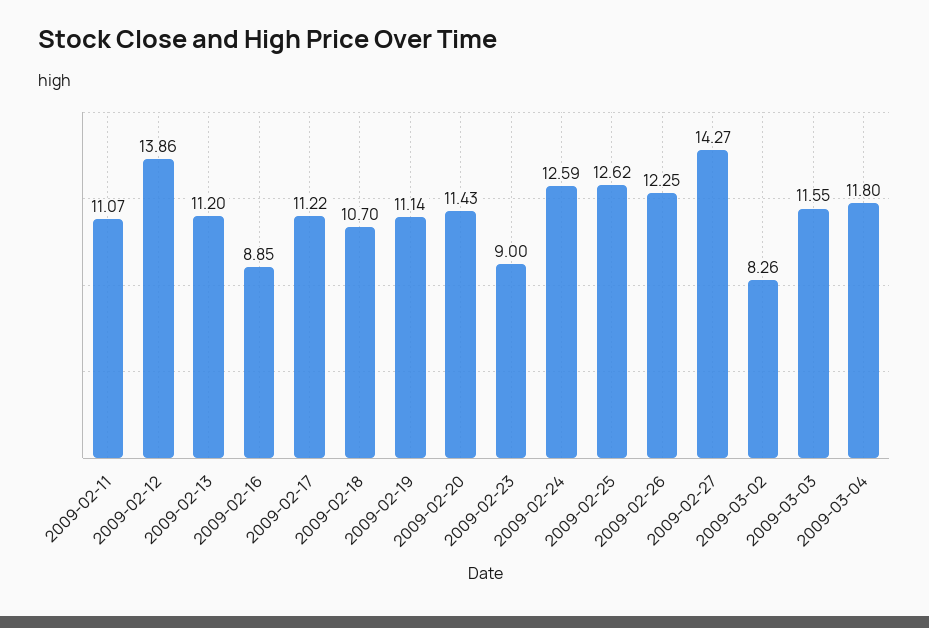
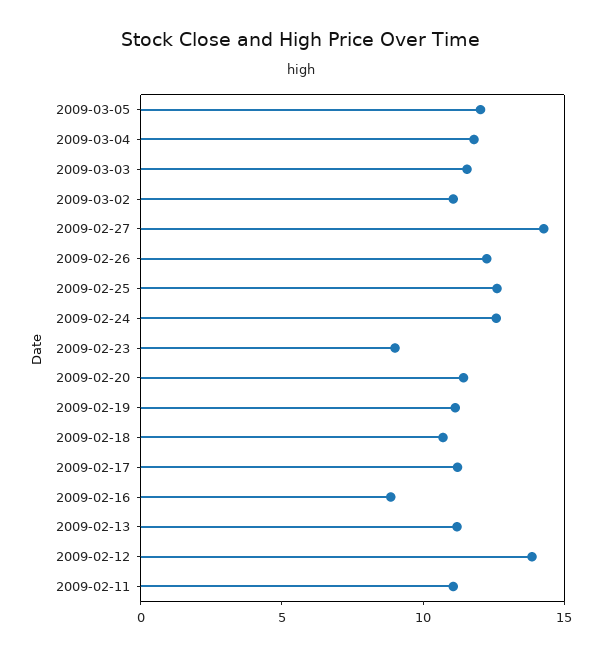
2009-03-02: 8.26 -> 11
2009-03-05: none -> 12

